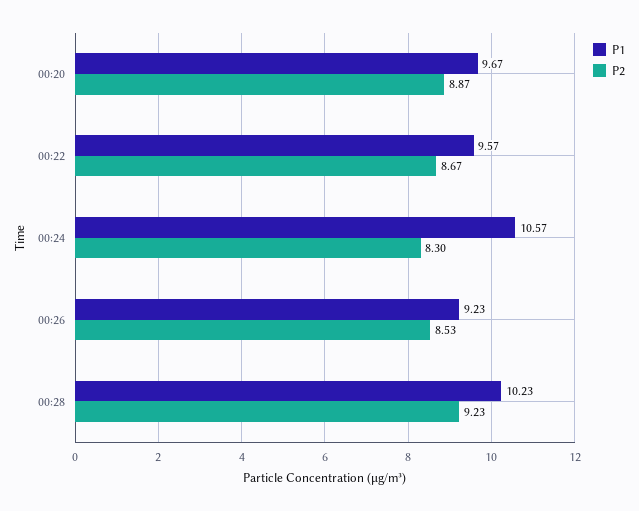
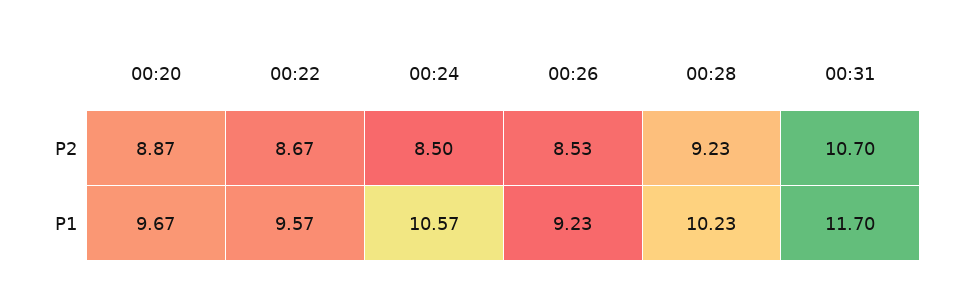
P2, 00:24: 8.3 -> 8.5
P2, 00:31: none -> 10.7
P1, 00:31: none -> 11.7

